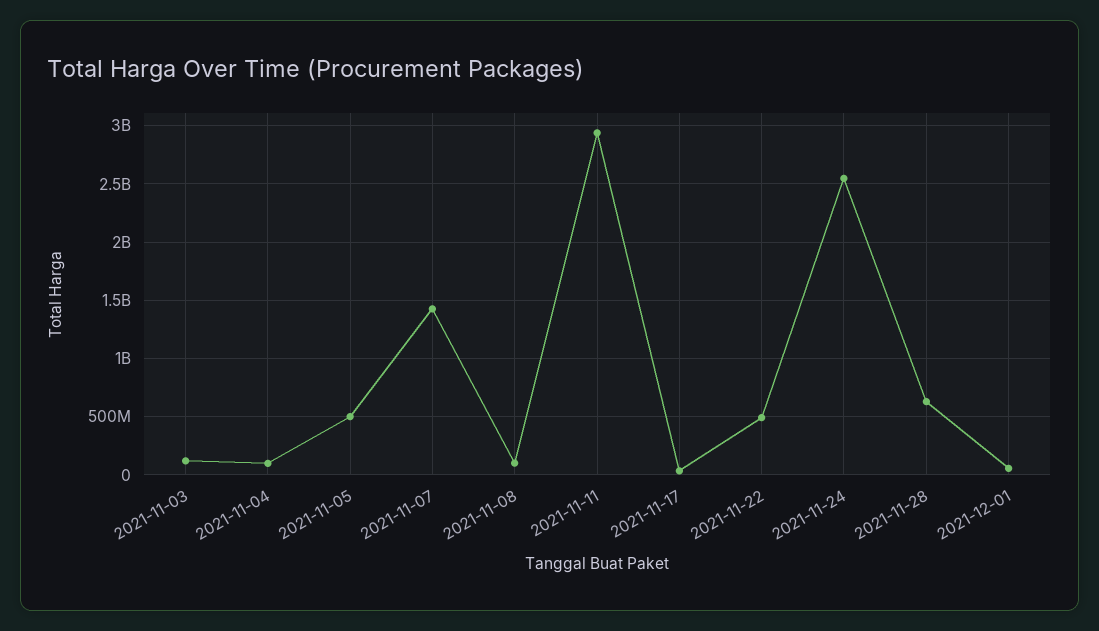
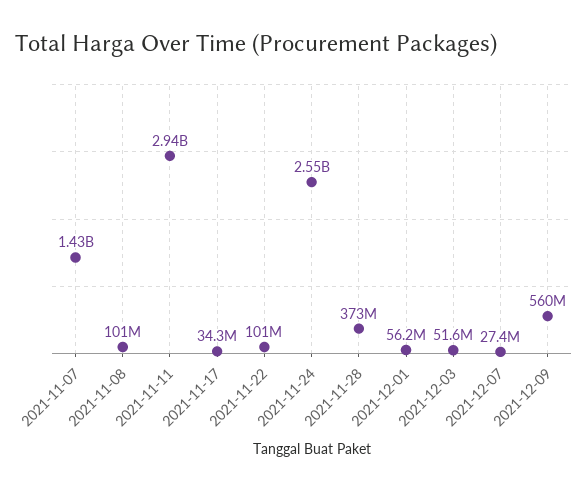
2021-11-03: 100000000 -> none
2021-11-04: 100000000 -> none
2021-11-05: 500000000 -> none
2021-11-22: 500000000 -> 101000000
2021-11-28: 600000000 -> 373000000
2021-12-03: none -> 51600000
2021-12-07: none -> 27400000
2021-12-09: none -> 560000000

